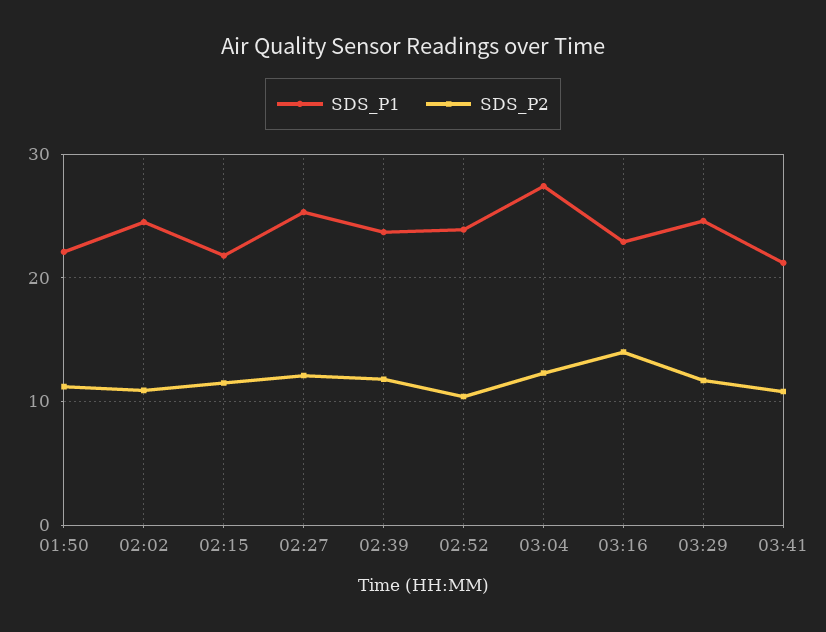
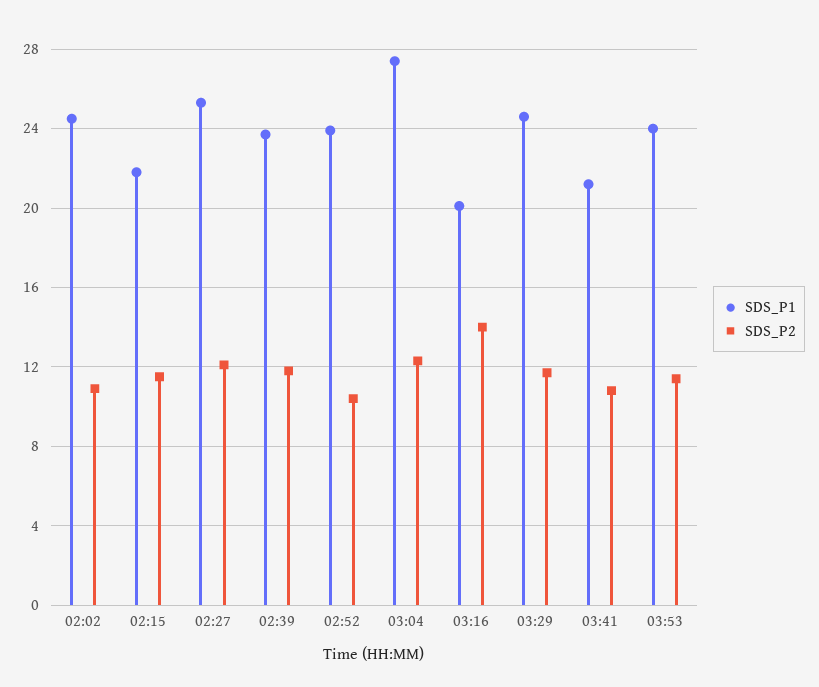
SDS_P1, 01:50: 22 -> none
SDS_P2, 01:50: 11 -> none
SDS_P1, 03:16: 23 -> 20
SDS_P1, 03:53: none -> 24
SDS_P2, 03:53: none -> 11.5

